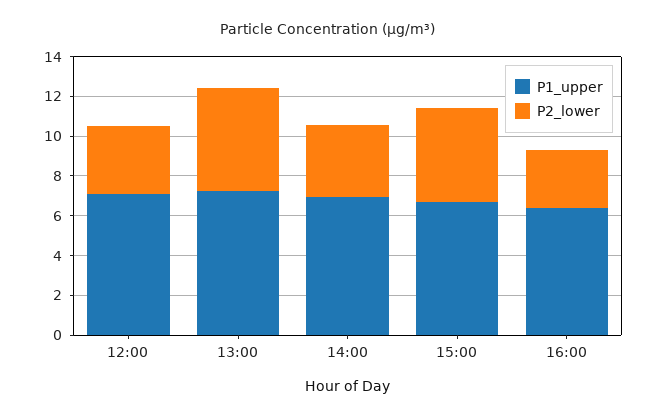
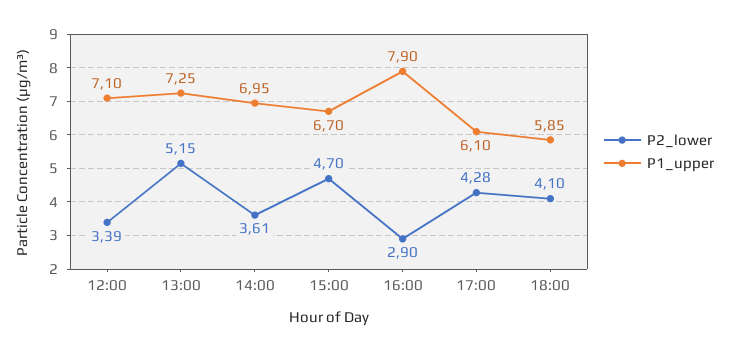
P1_upper, 16:00: 6.5 -> 7.9
P2_lower, 17:00: none -> 4.28
P1_upper, 17:00: none -> 6.1
P2_lower, 18:00: none -> 4.1
P1_upper, 18:00: none -> 5.85

